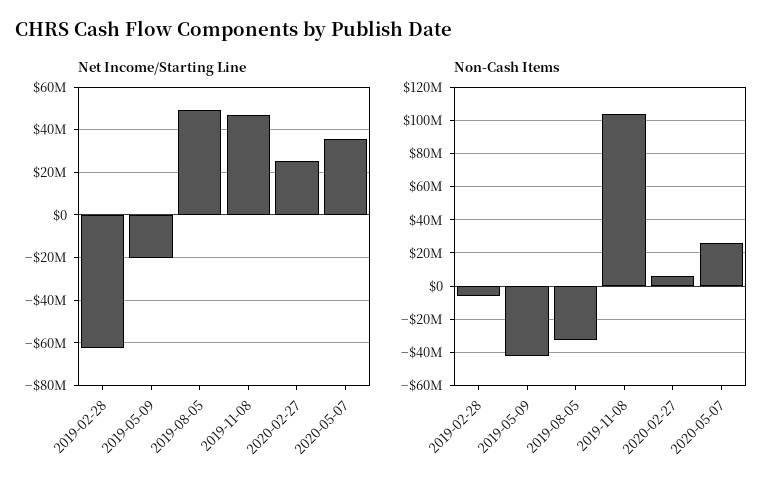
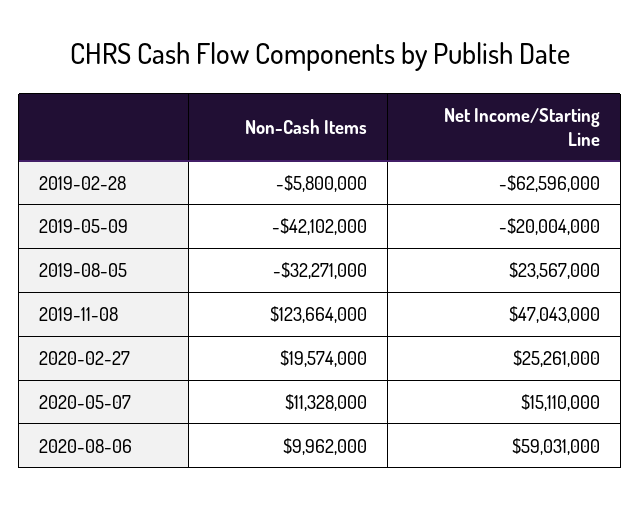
Net Income/Starting Line, 2019-08-05: 50000000 -> 23567000
Net Income/Starting Line, 2020-05-07: 35000000 -> 15110000
Non-Cash Items, 2019-11-08: 105000000 -> 123664000
Non-Cash Items, 2020-02-27: 5000000 -> 19574000
Non-Cash Items, 2020-05-07: 25000000 -> 11328000
Non-Cash Items, 2020-08-06: none -> 9962000
Net Income/Starting Line, 2020-08-06: none -> 59031000

